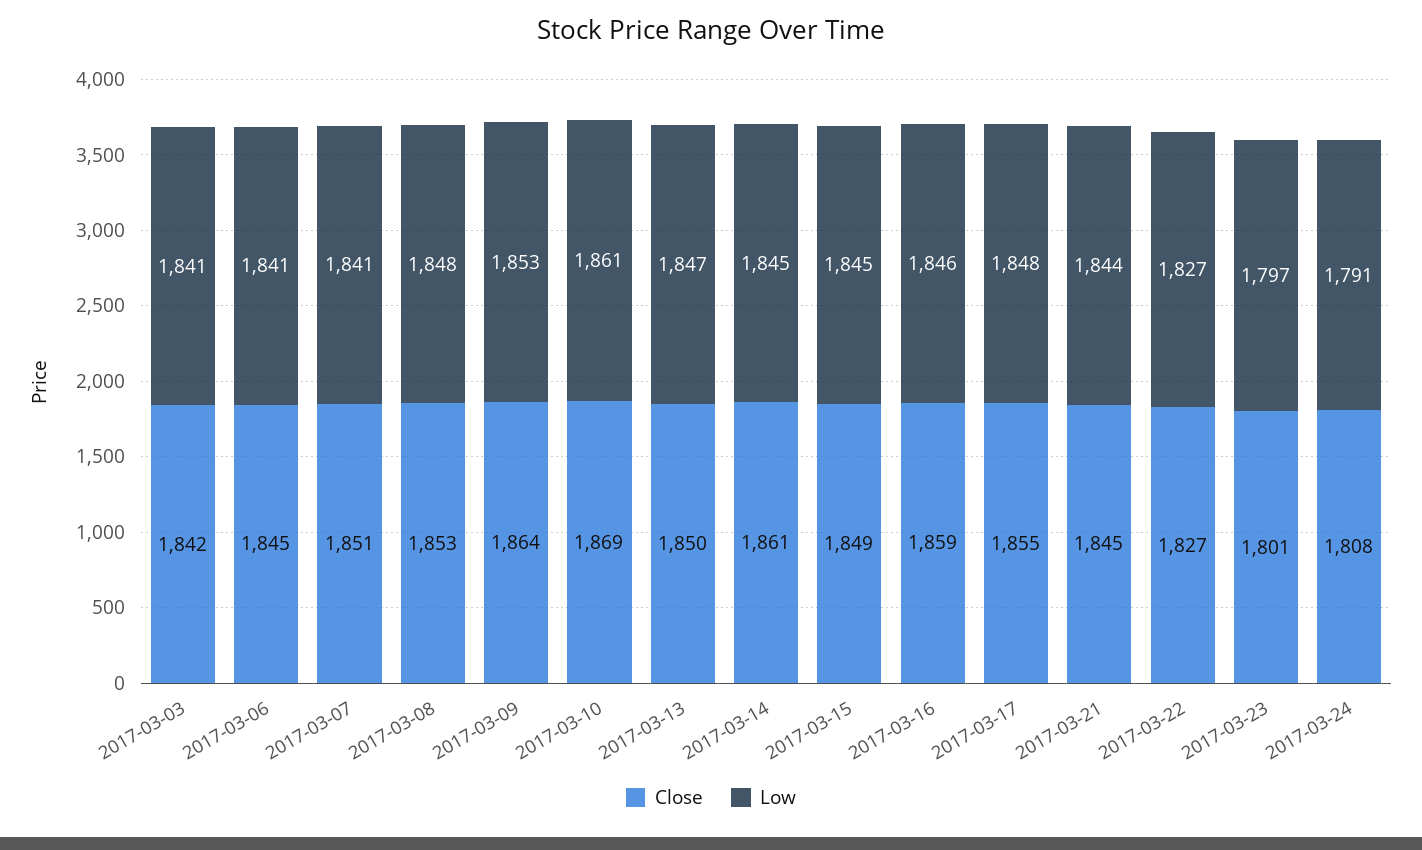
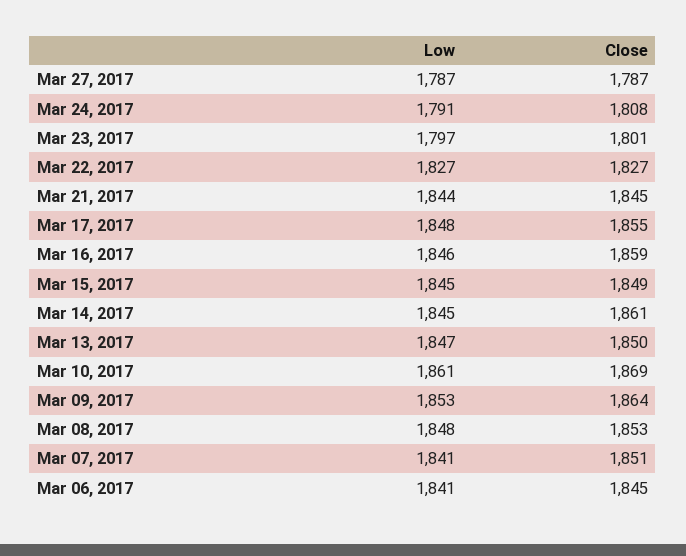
Close, 2017-03-03: 1842 -> none
Low, 2017-03-03: 1841 -> none
Low, Mar 27, 2017: none -> 1787
Close, Mar 27, 2017: none -> 1787

